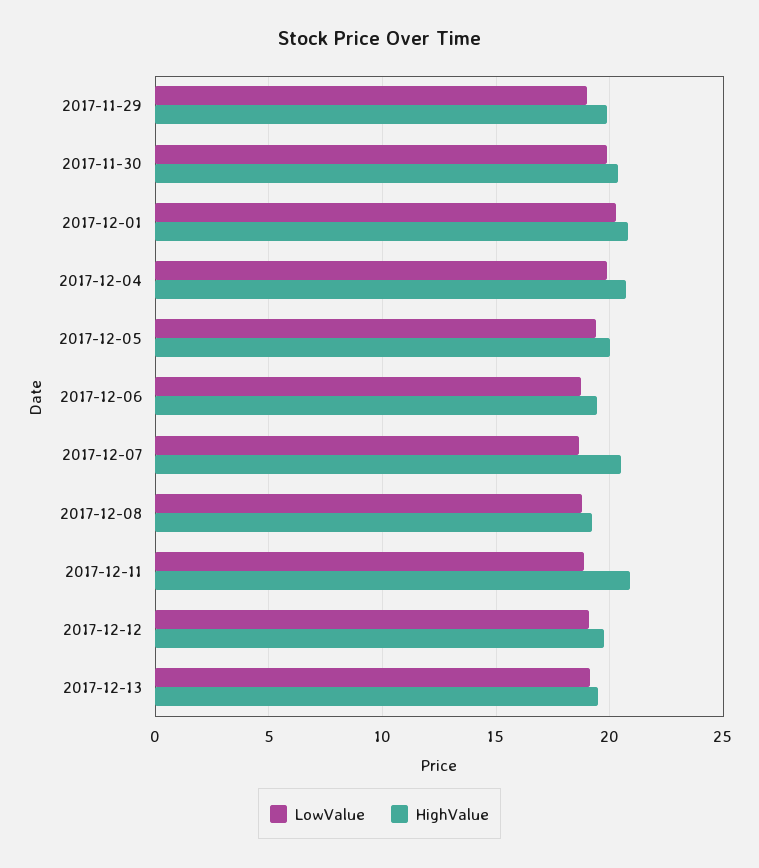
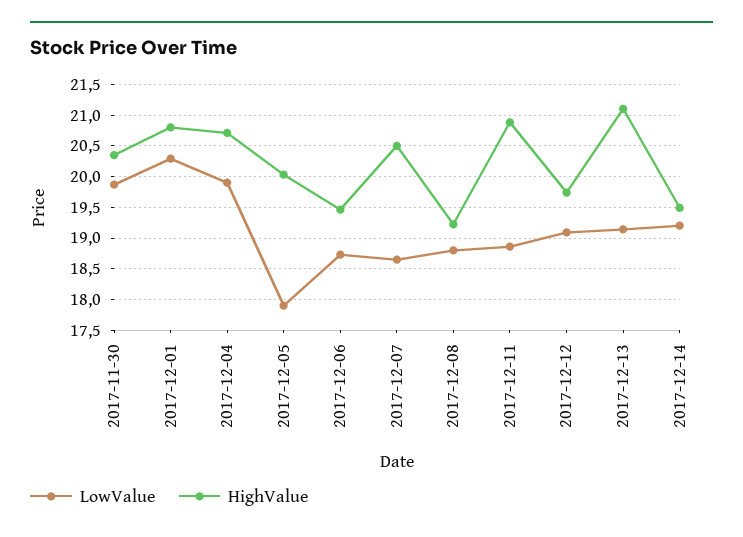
LowValue, 2017-11-29: 19 -> none
HighValue, 2017-11-29: 20 -> none
LowValue, 2017-12-05: 19.5 -> 17.9
HighValue, 2017-12-13: 19.5 -> 21.1
LowValue, 2017-12-14: none -> 19.2
HighValue, 2017-12-14: none -> 19.5

